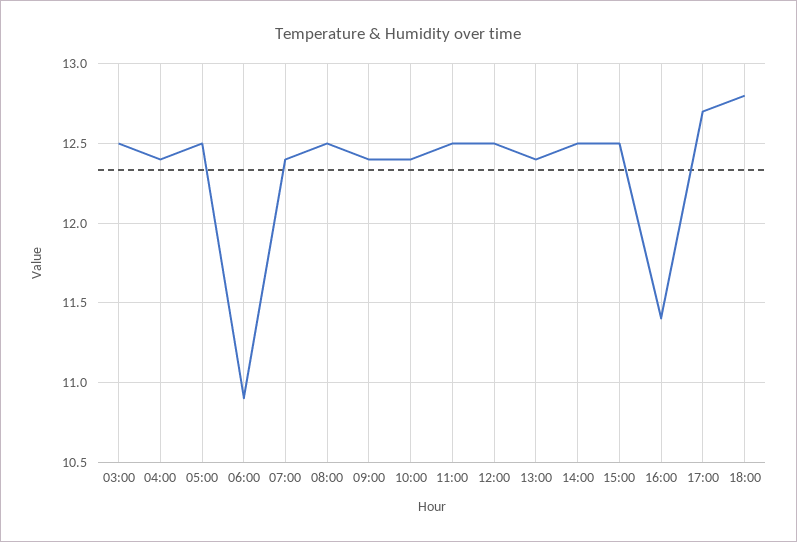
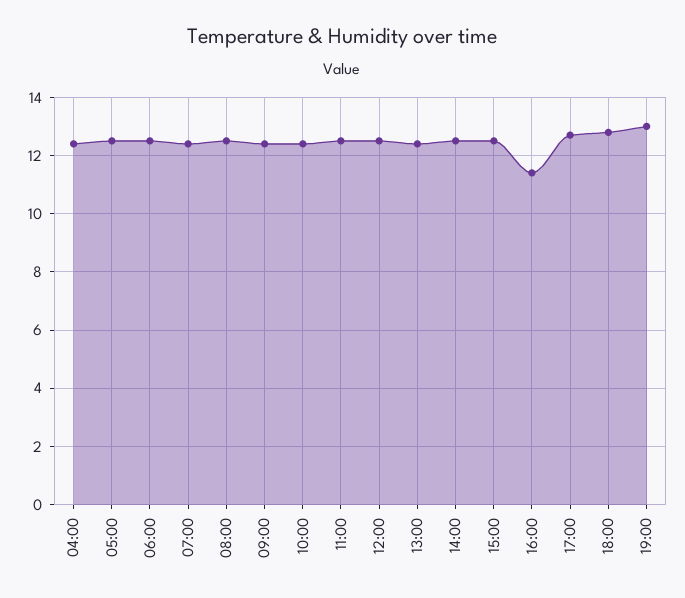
03:00: 12.5 -> none
06:00: 10.9 -> 12.5
19:00: none -> 13

